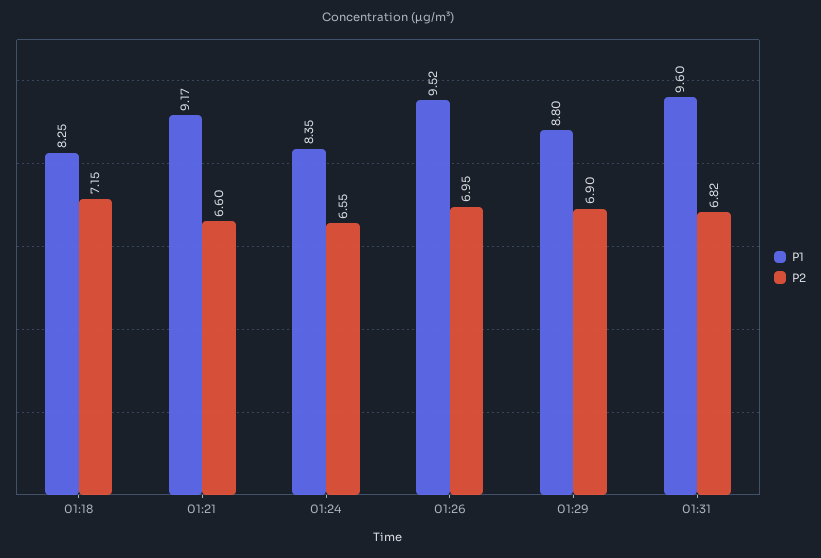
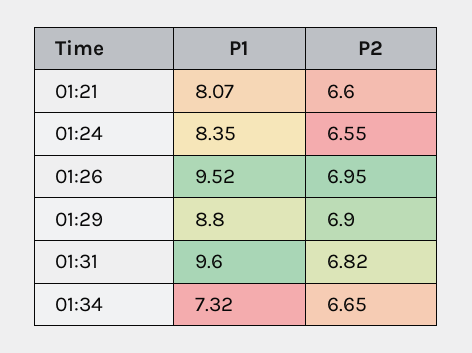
P1, 01:18: 8.25 -> none
P2, 01:18: 7.15 -> none
P1, 01:21: 9.17 -> 8.07
P1, 01:34: none -> 7.32
P2, 01:34: none -> 6.65

